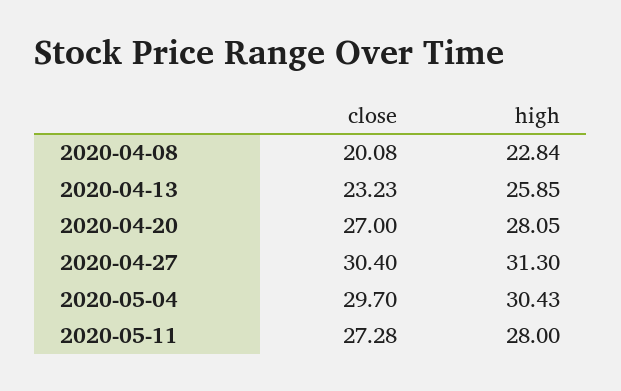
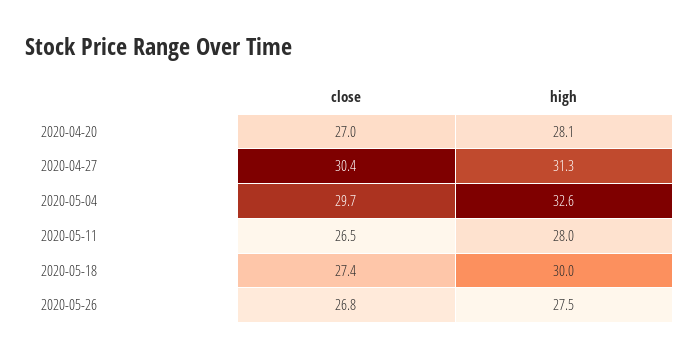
close, 2020-04-08: 20.08 -> none
high, 2020-04-08: 22.84 -> none
close, 2020-04-13: 23.23 -> none
high, 2020-04-13: 25.85 -> none
high, 2020-05-04: 30.43 -> 32.6
close, 2020-05-11: 27.28 -> 26.5
close, 2020-05-18: none -> 27.4
high, 2020-05-18: none -> 30
close, 2020-05-26: none -> 26.8
high, 2020-05-26: none -> 27.5

